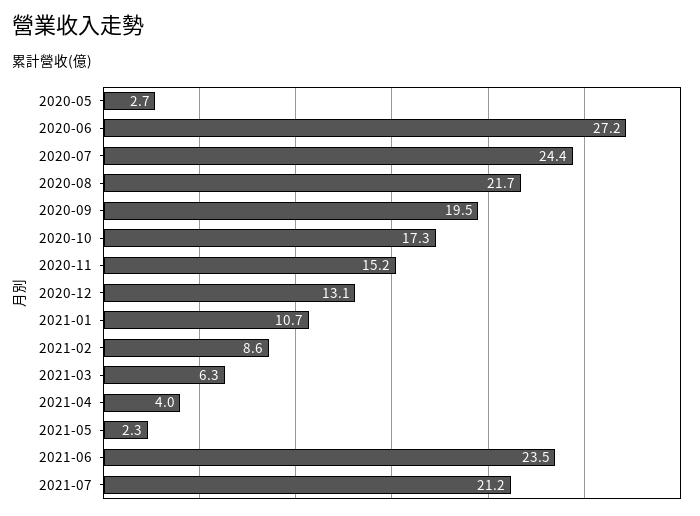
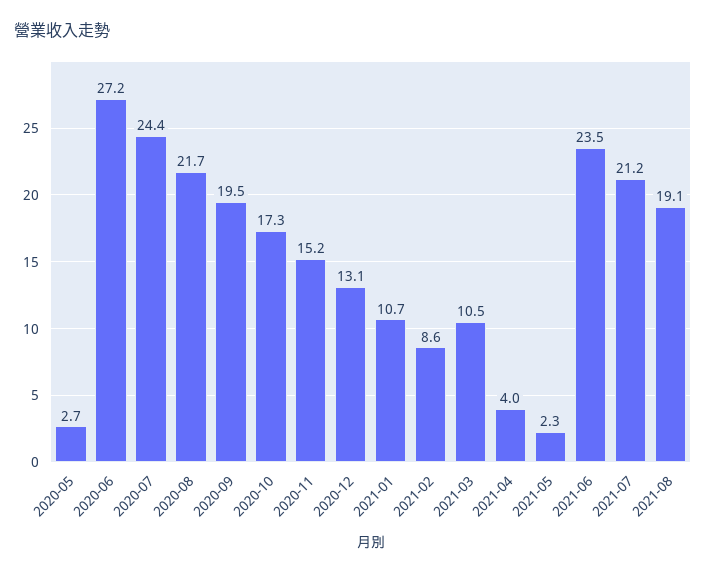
2021-03: 6.3 -> 10.5
2021-08: none -> 19.1

